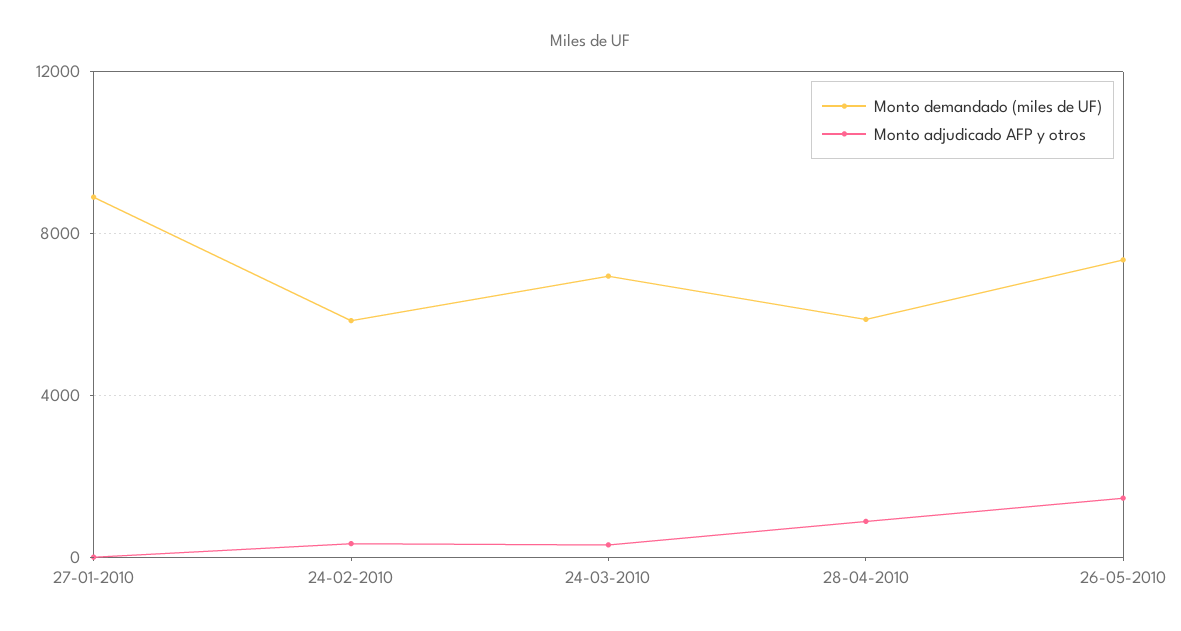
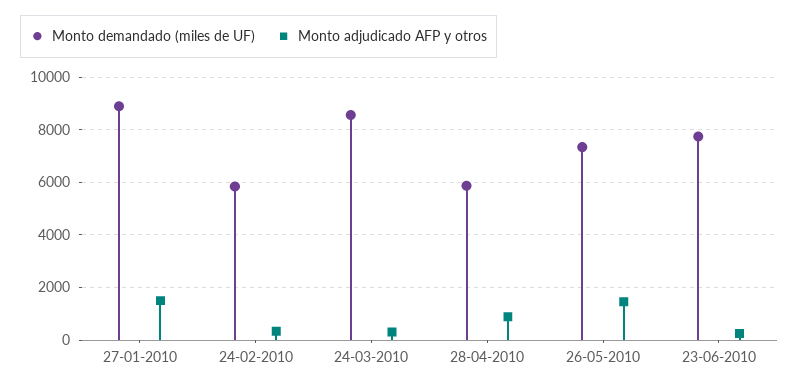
Monto adjudicado AFP y otros, 27-01-2010: 0 -> 1500
Monto demandado (miles de UF), 24-03-2010: 7000 -> 8500
Monto demandado (miles de UF), 23-06-2010: none -> 7750
Monto adjudicado AFP y otros, 23-06-2010: none -> 250

